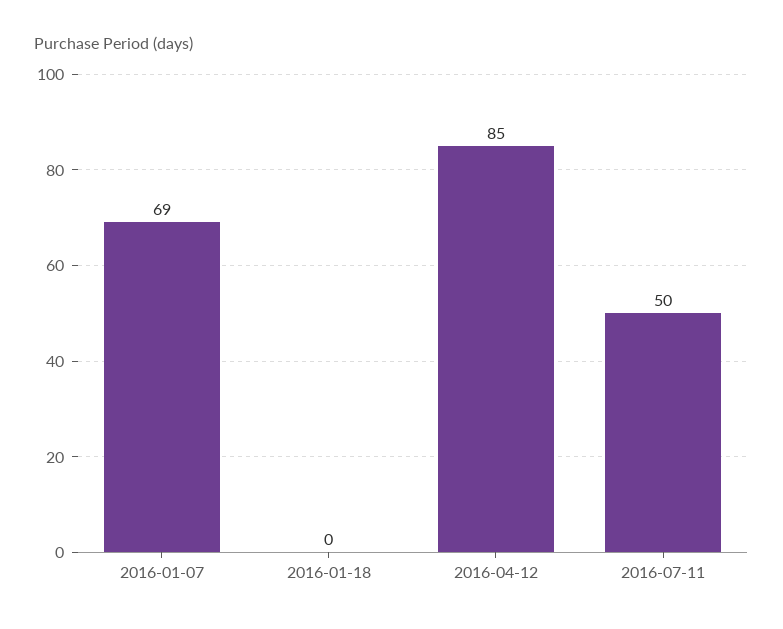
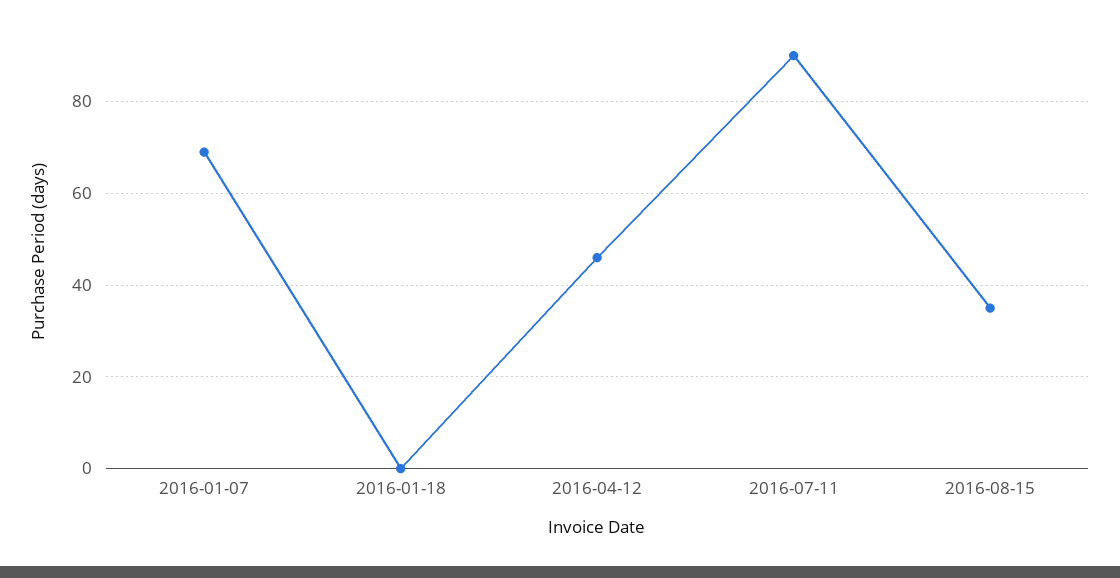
2016-04-12: 85 -> 45
2016-07-11: 50 -> 90
2016-08-15: none -> 35

